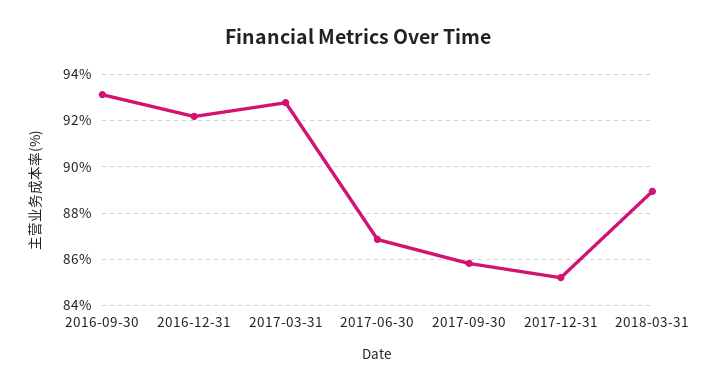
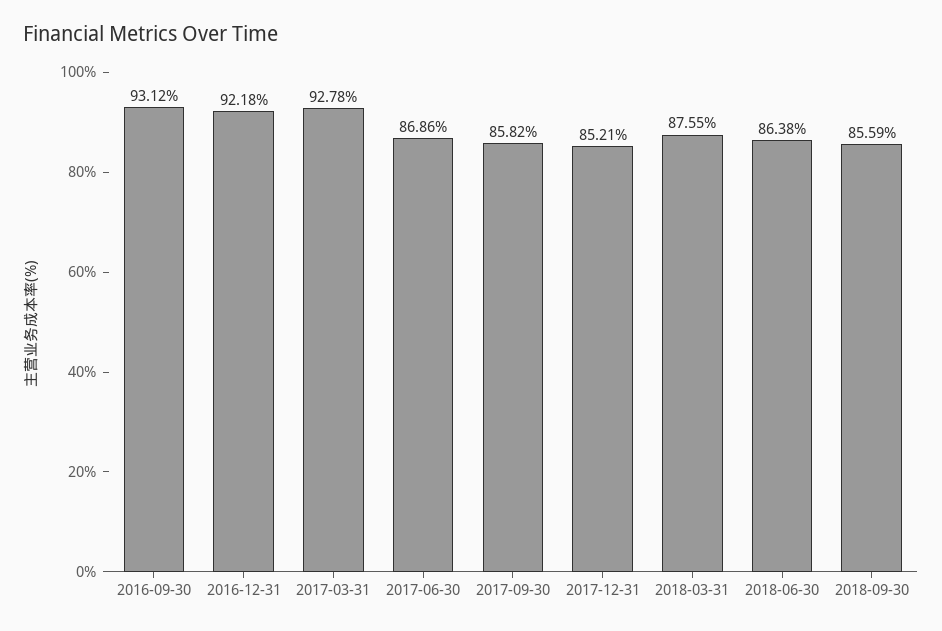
2018-03-31: 89 -> 87.55
2018-06-30: none -> 86.38
2018-09-30: none -> 85.59

